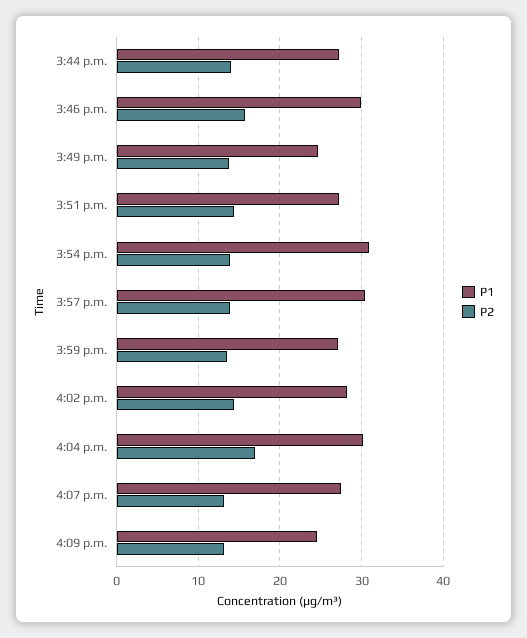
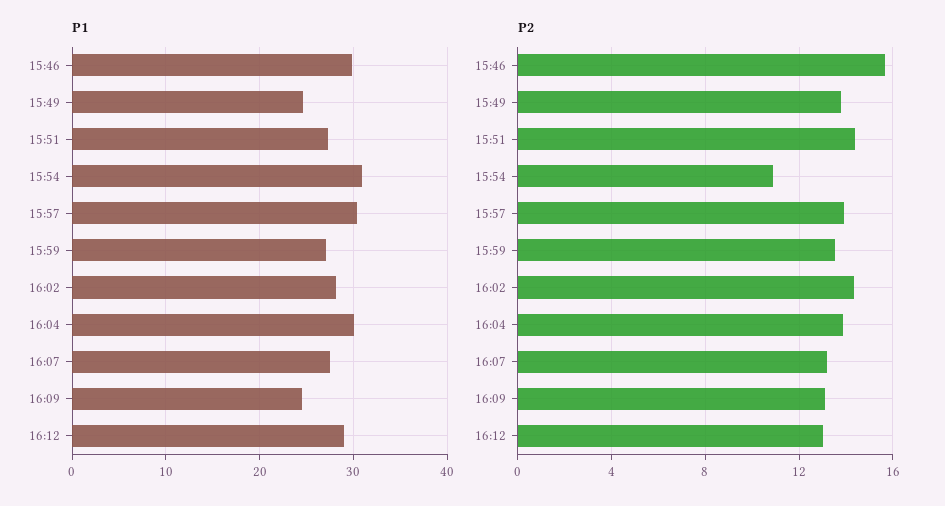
P1, 3:44 p.m.: 27 -> none
P2, 3:44 p.m.: 14 -> none
P2, 3:54 p.m.: 14 -> 11
P2, 4:04 p.m.: 17 -> 14
P1, 16:12: none -> 29
P2, 16:12: none -> 13

